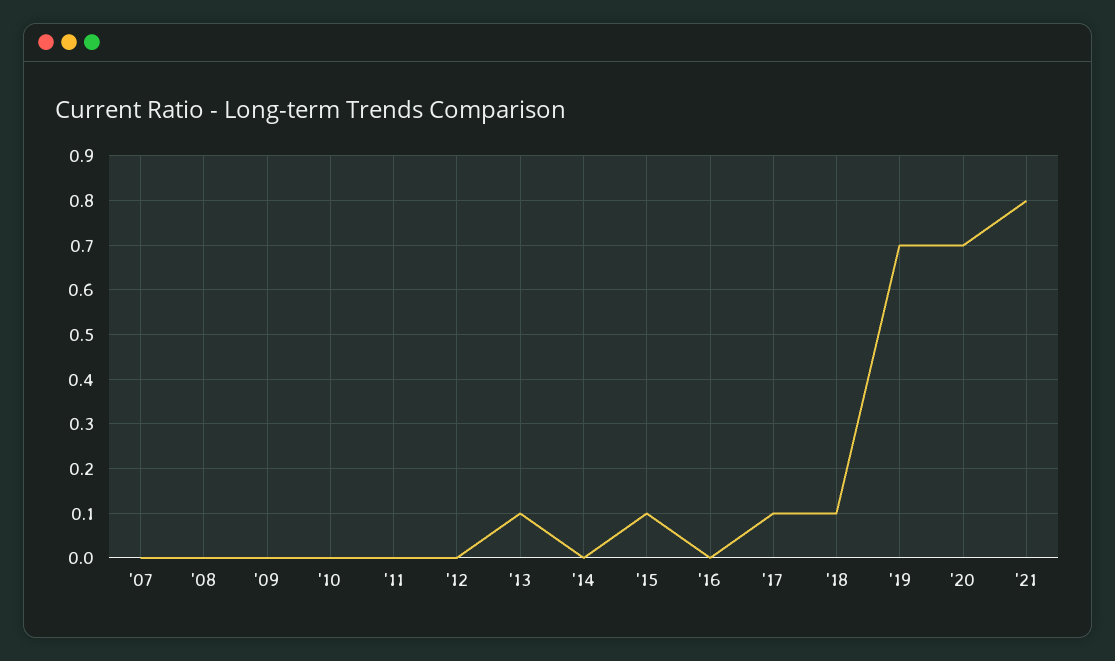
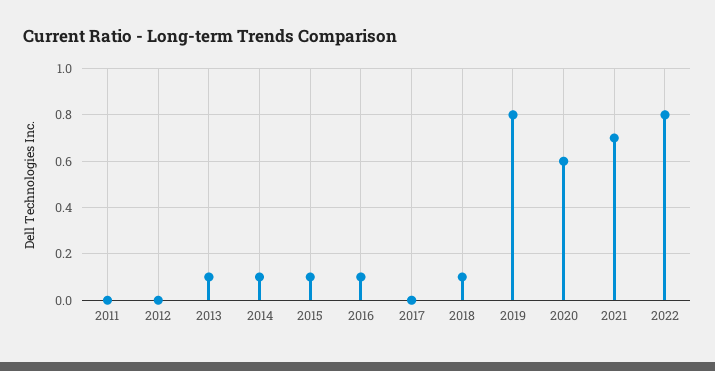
'07: 0 -> none
'08: 0 -> none
'09: 0 -> none
'10: 0 -> none
'14: 0 -> 0.1
'16: 0 -> 0.1
'17: 0.1 -> 0
'19: 0.7 -> 0.8
'20: 0.7 -> 0.6
'21: 0.8 -> 0.7
2022: none -> 0.8

